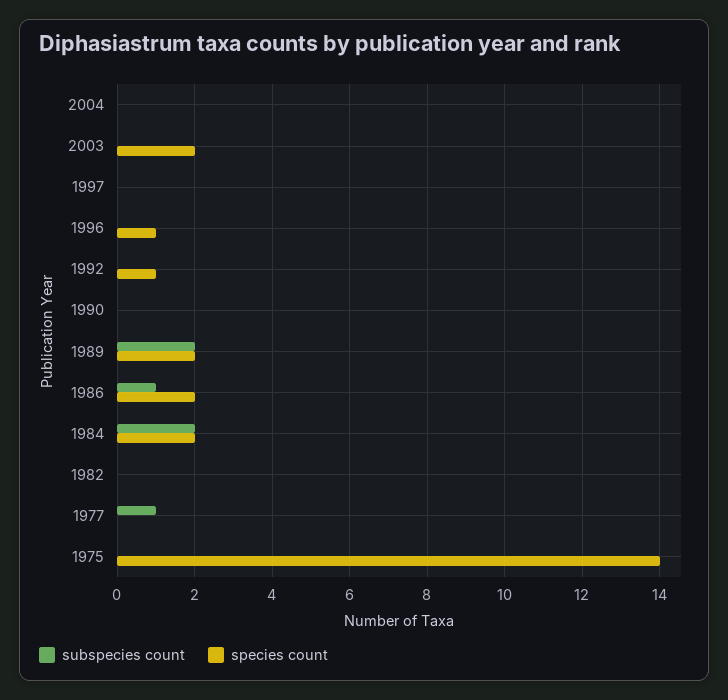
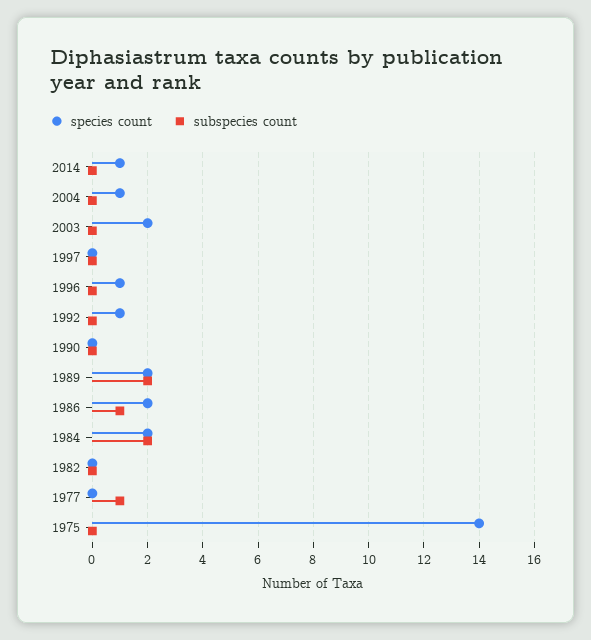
species count, 2004: 0 -> 1
species count, 2014: none -> 1
subspecies count, 2014: none -> 0

